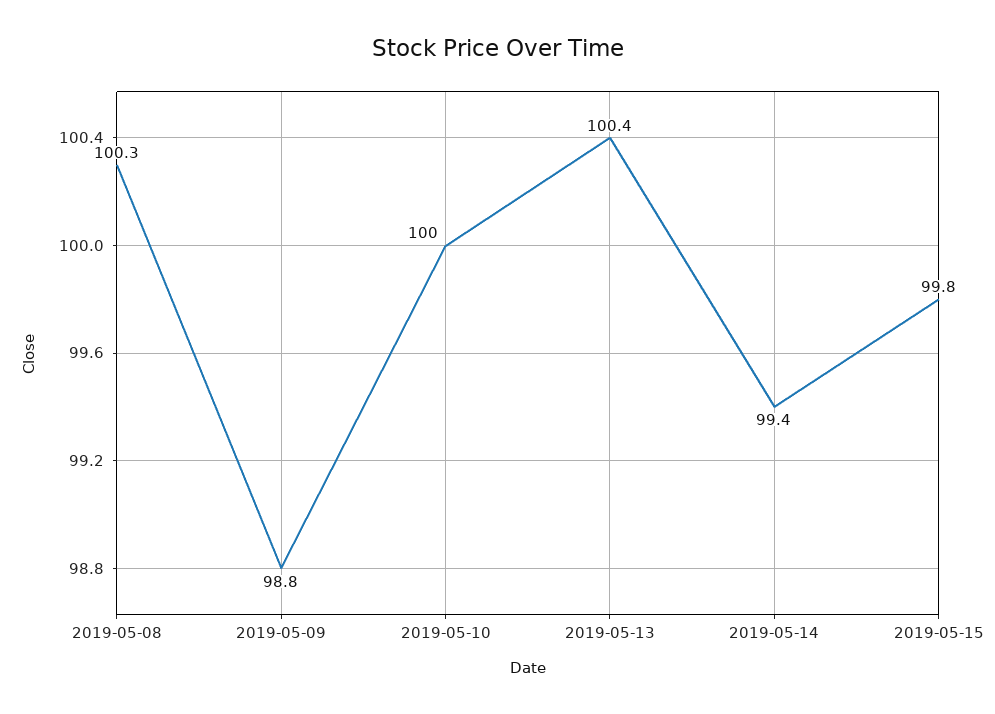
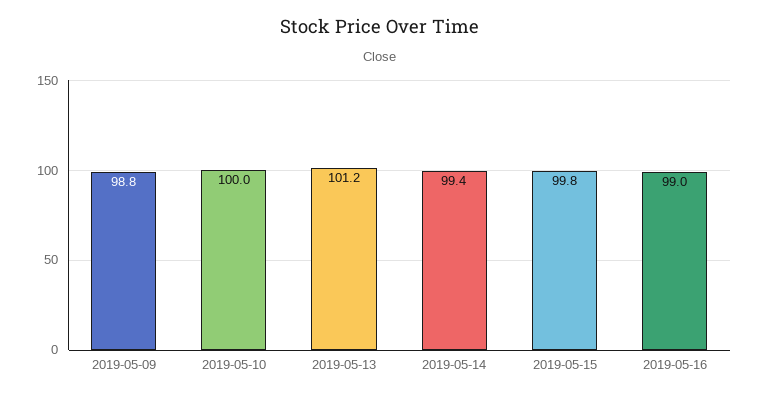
2019-05-08: 100.3 -> none
2019-05-13: 100.4 -> 101.2
2019-05-16: none -> 99

